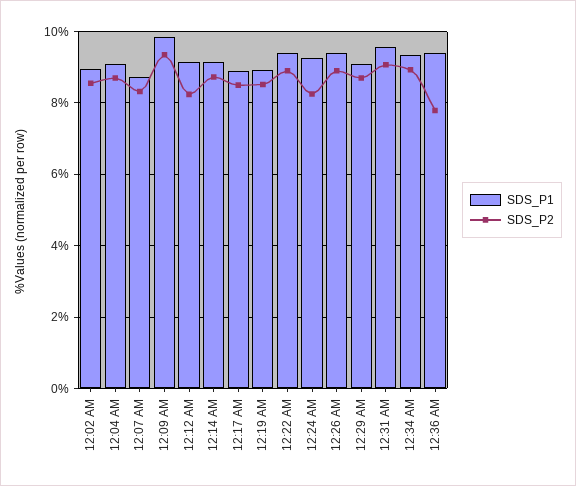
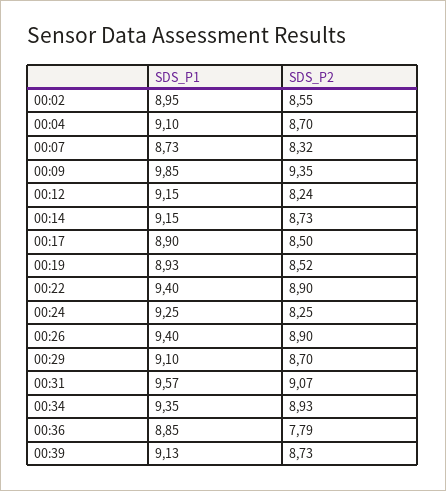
SDS_P1, 12:36 AM: 9.4 -> 8.85
SDS_P1, 00:39: none -> 9.13
SDS_P2, 00:39: none -> 8.73

